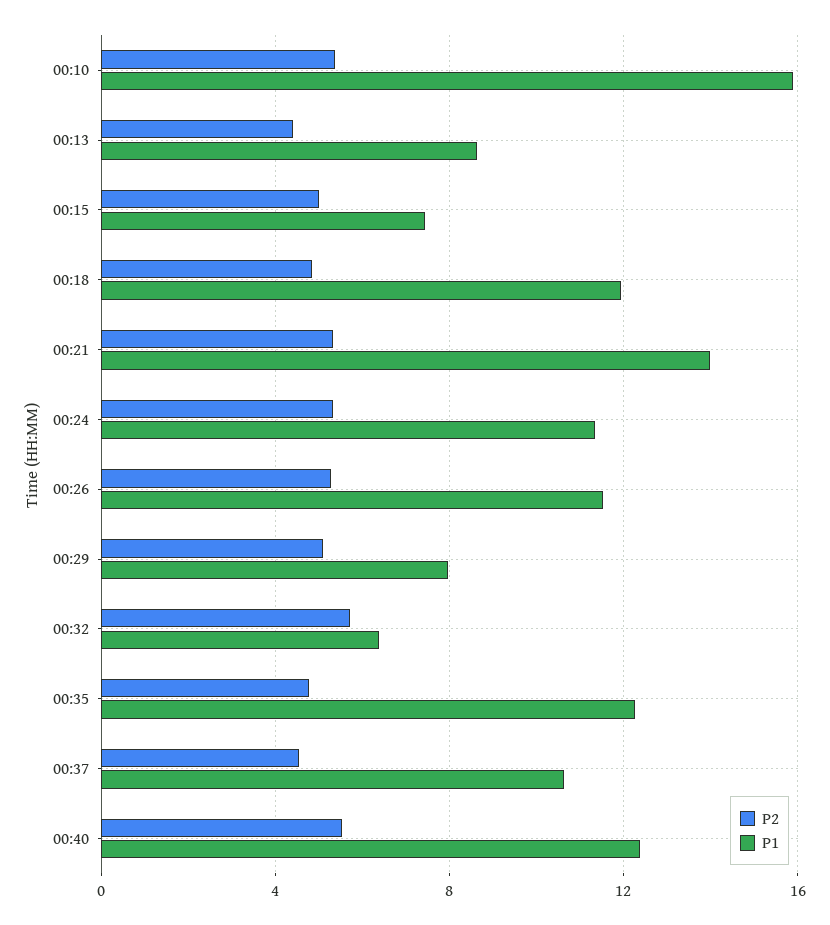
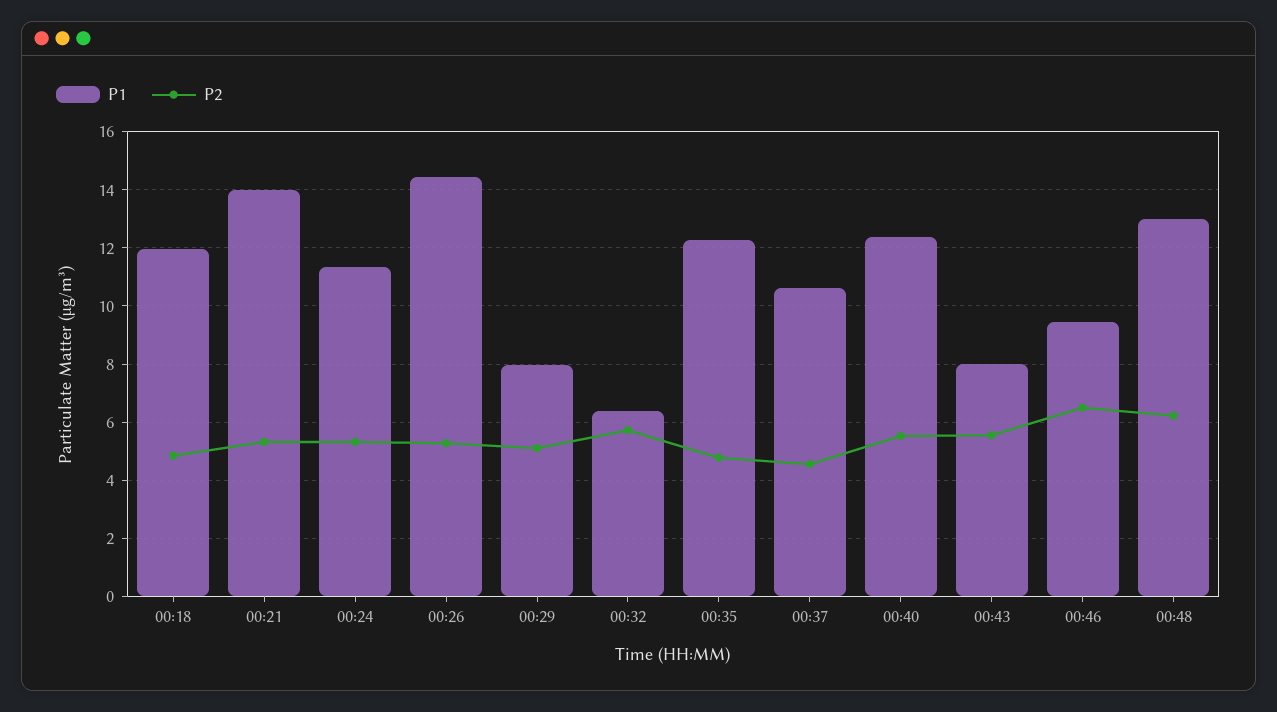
P2, 00:10: 5.5 -> none
P1, 00:10: 16 -> none
P2, 00:13: 4.5 -> none
P1, 00:13: 8.5 -> none
P2, 00:15: 5 -> none
P1, 00:15: 7.5 -> none
P1, 00:26: 11.5 -> 14.5
P1, 00:43: none -> 8
P2, 00:43: none -> 5.5
P1, 00:46: none -> 9.5
P2, 00:46: none -> 6.5
P1, 00:48: none -> 13
P2, 00:48: none -> 6.25

